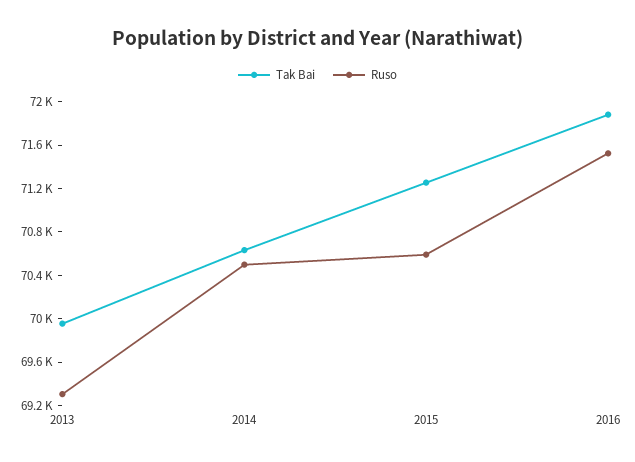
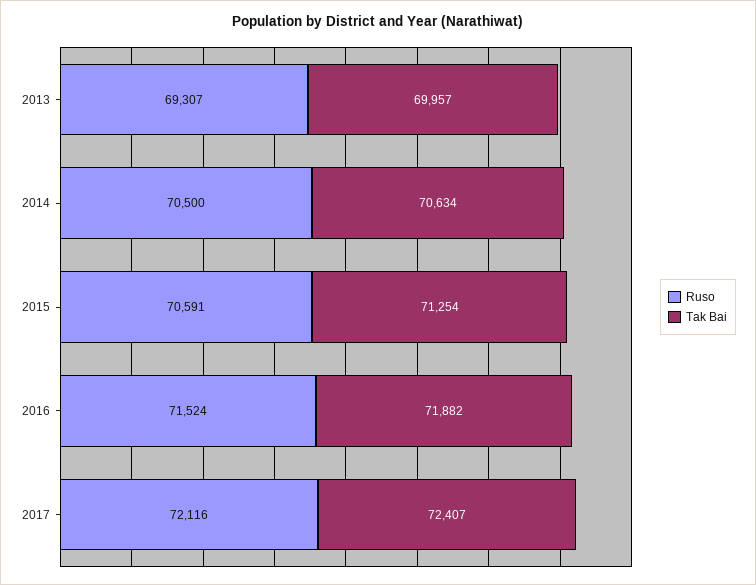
Ruso, 2017: none -> 72116
Tak Bai, 2017: none -> 72407

